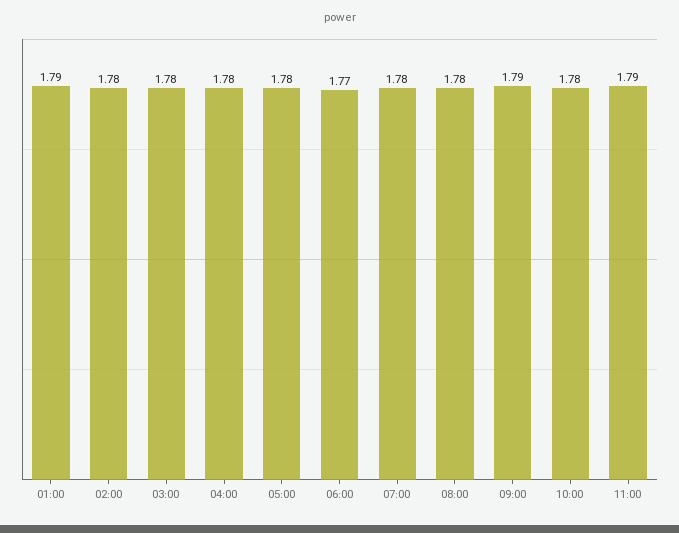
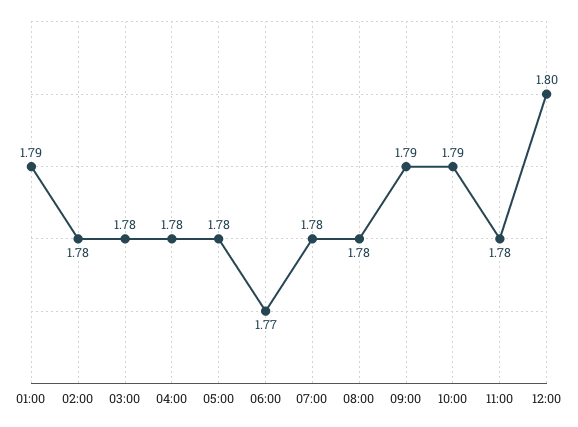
10:00: 1.78 -> 1.79
11:00: 1.79 -> 1.78
12:00: none -> 1.8

